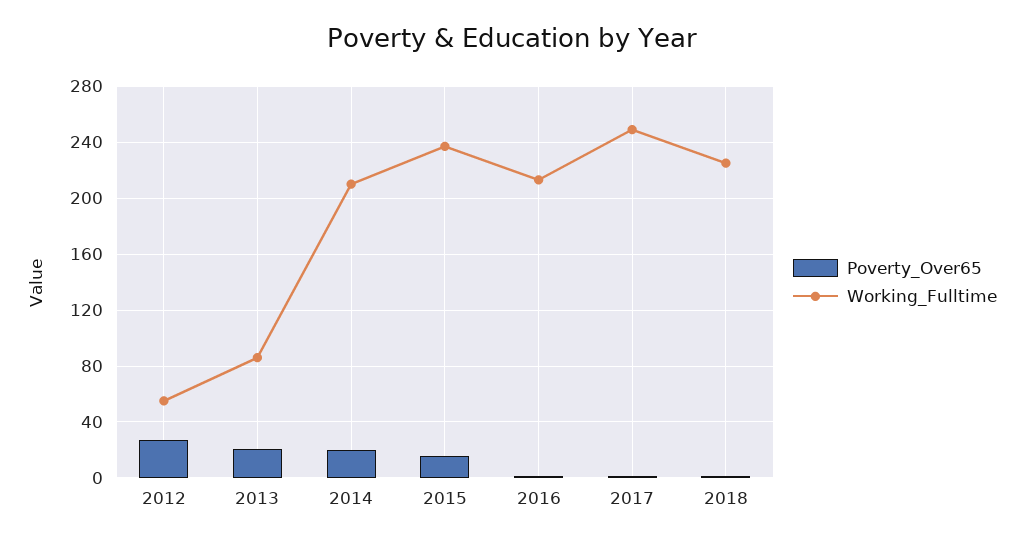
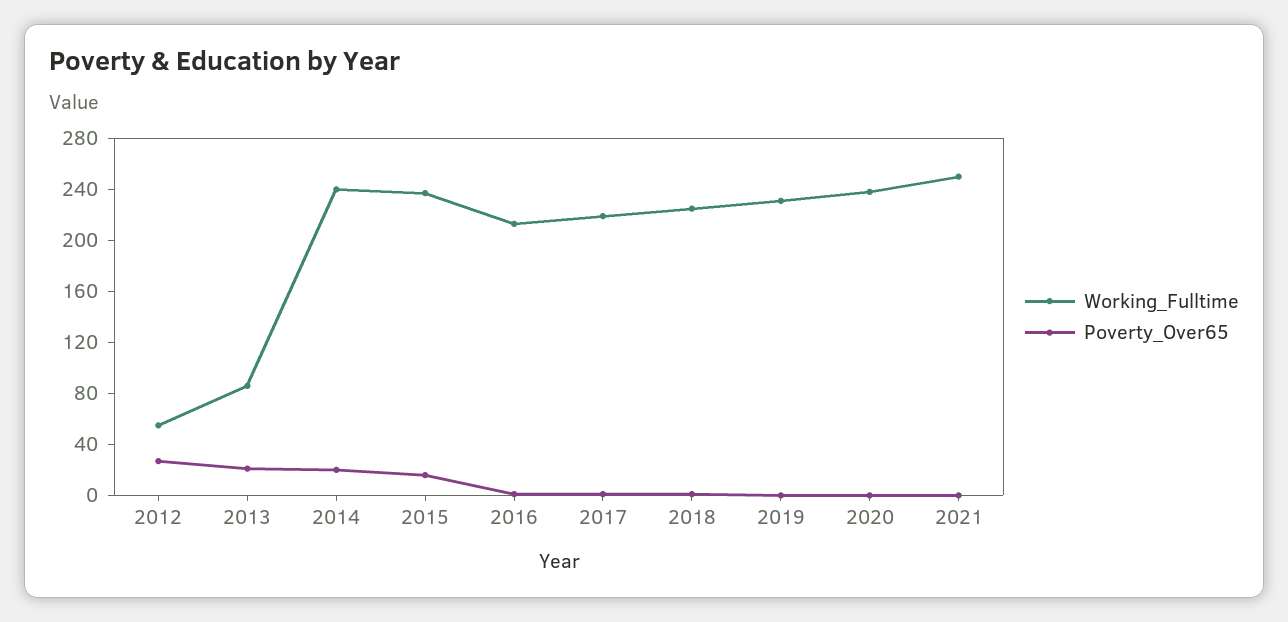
Working_Fulltime, 2014: 210 -> 240
Working_Fulltime, 2017: 250 -> 220
Working_Fulltime, 2019: none -> 230
Poverty_Over65, 2019: none -> 0
Working_Fulltime, 2020: none -> 240
Poverty_Over65, 2020: none -> 0
Working_Fulltime, 2021: none -> 250
Poverty_Over65, 2021: none -> 0

